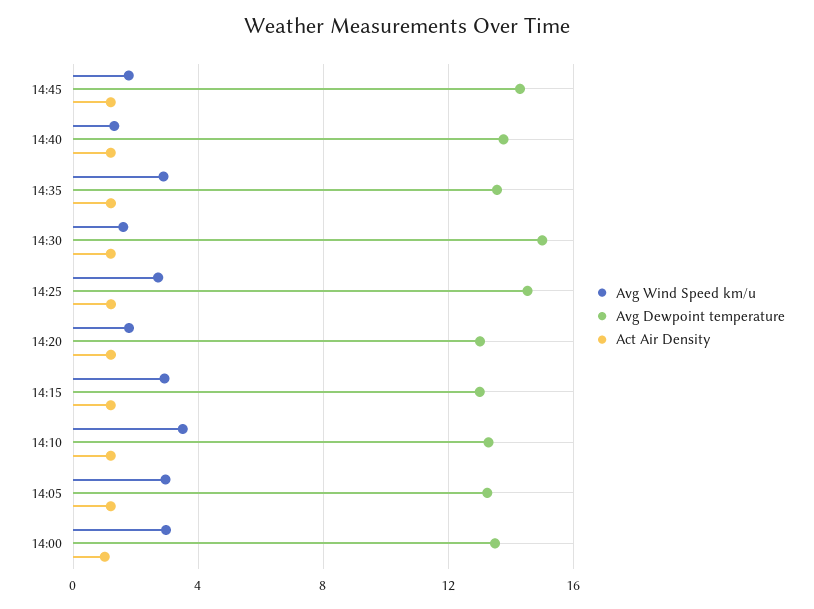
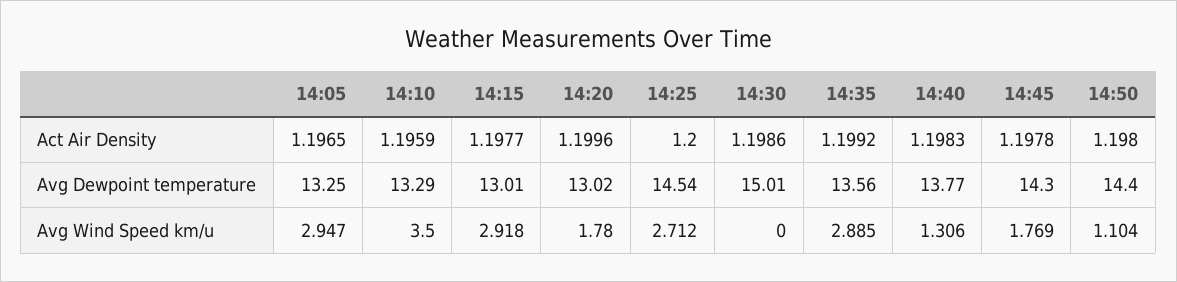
Avg Wind Speed km/u, 14:30: 1.5 -> 0
Avg Wind Speed km/u, 14:00: 3 -> none
Avg Dewpoint temperature, 14:00: 13.5 -> none
Act Air Density, 14:00: 1 -> none
Act Air Density, 14:50: none -> 1.198
Avg Dewpoint temperature, 14:50: none -> 14.4
Avg Wind Speed km/u, 14:50: none -> 1.104

